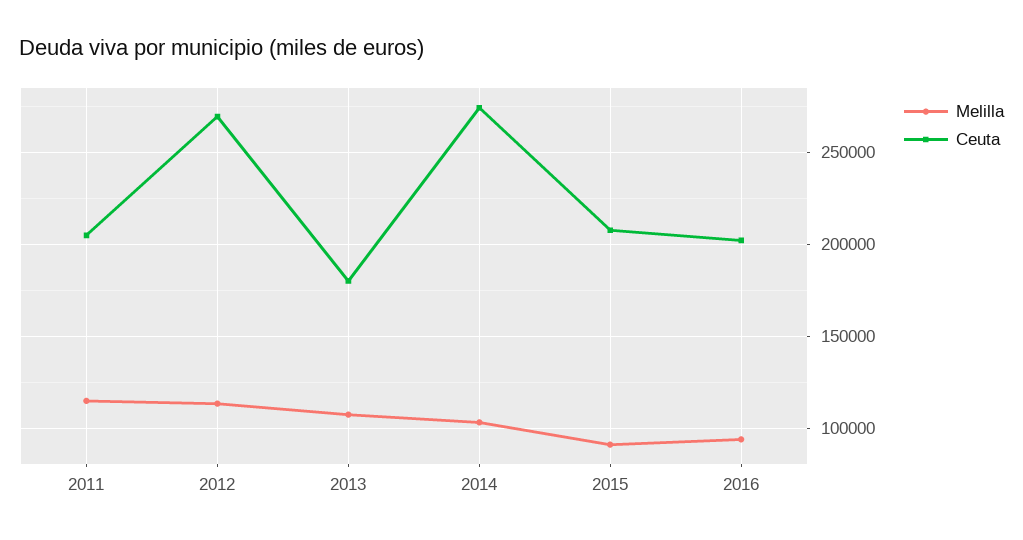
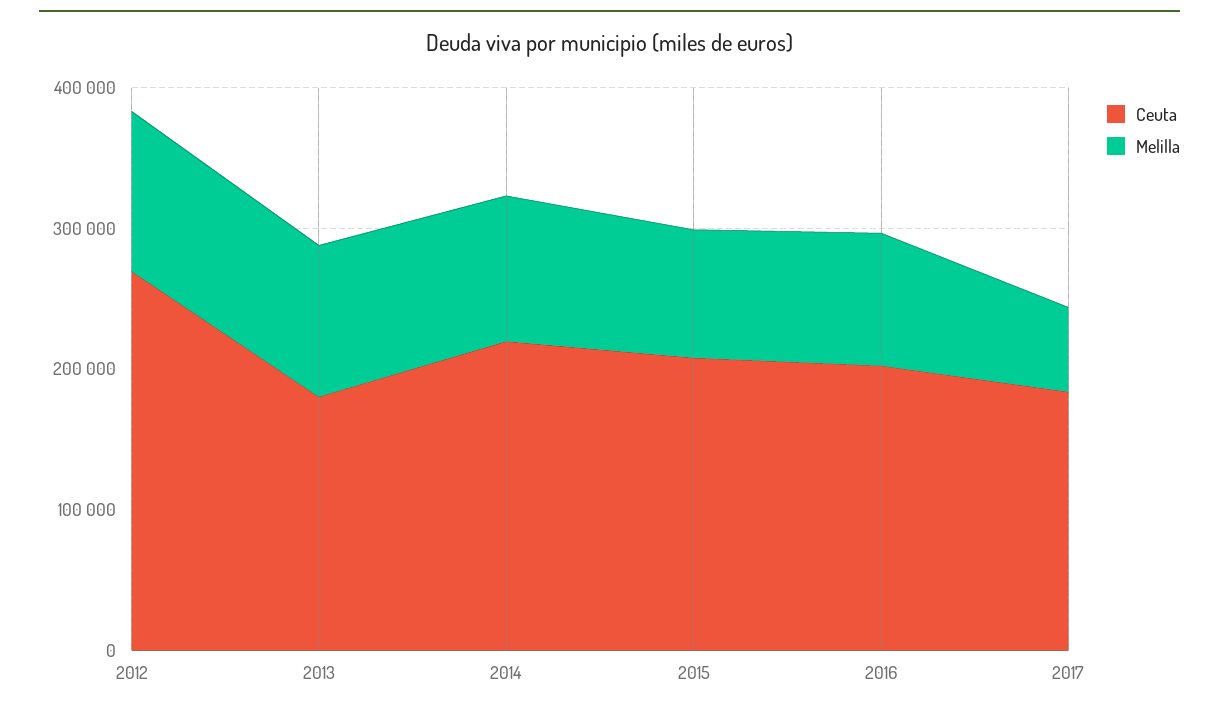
Melilla, 2011: 115000 -> none
Ceuta, 2011: 205000 -> none
Ceuta, 2014: 275000 -> 220000
Ceuta, 2017: none -> 180000
Melilla, 2017: none -> 60000

